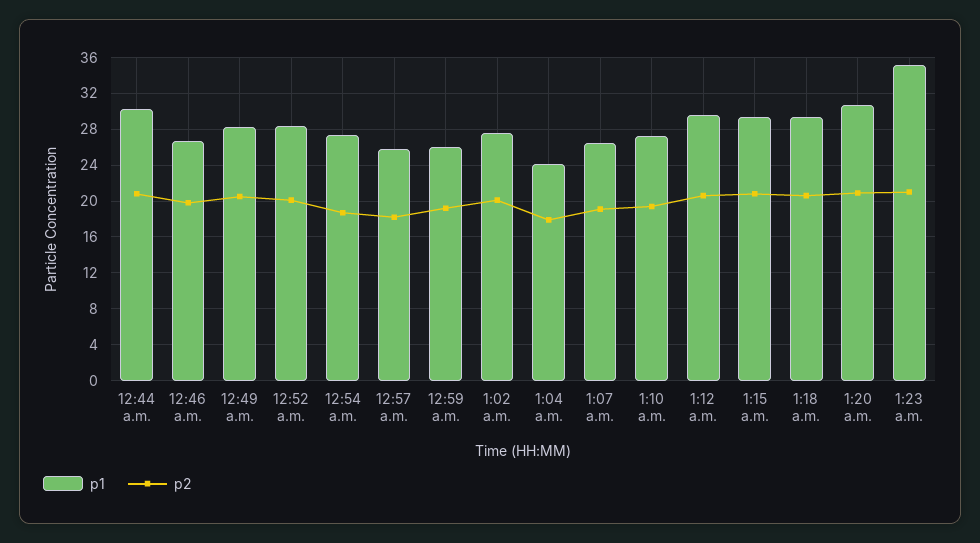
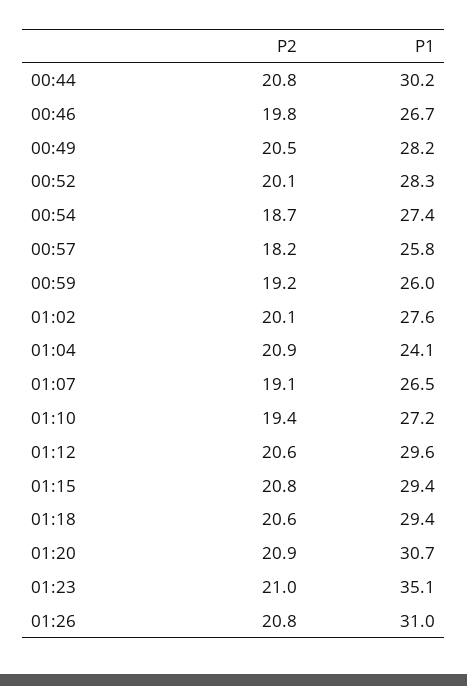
p2, 1:04 a.m.: 18 -> 20.9
p2, 01:26: none -> 20.8
p1, 01:26: none -> 31

